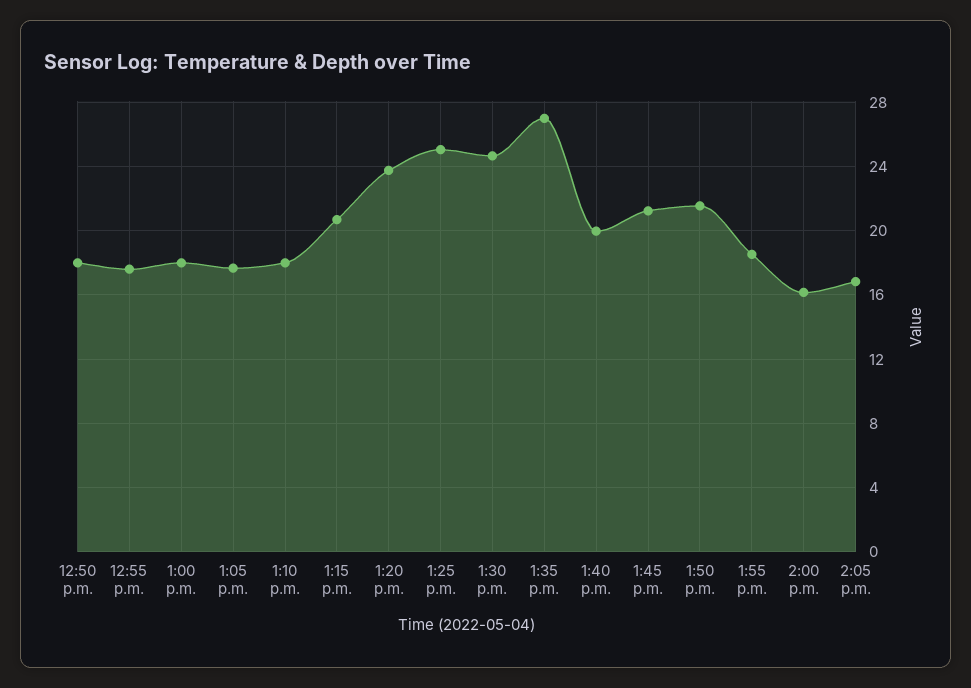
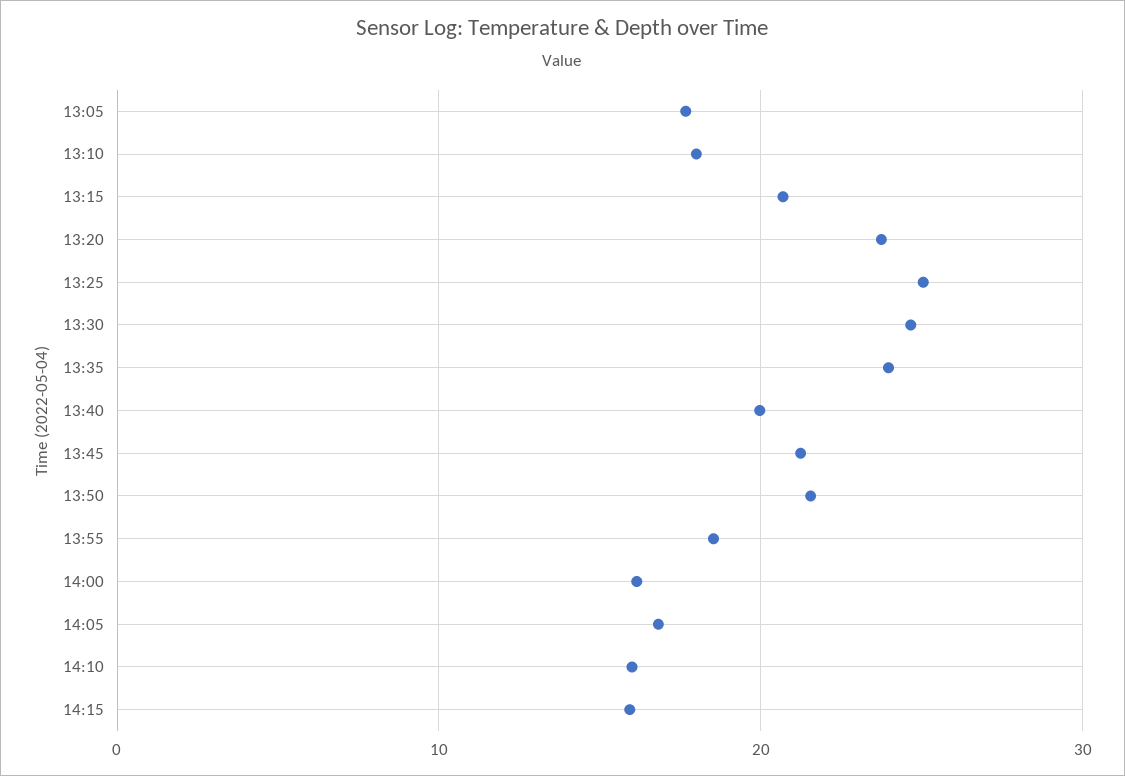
12:50 p.m.: 18 -> none
12:55 p.m.: 17.5 -> none
1:00 p.m.: 18 -> none
1:35 p.m.: 27 -> 24
14:10: none -> 16
14:15: none -> 16

